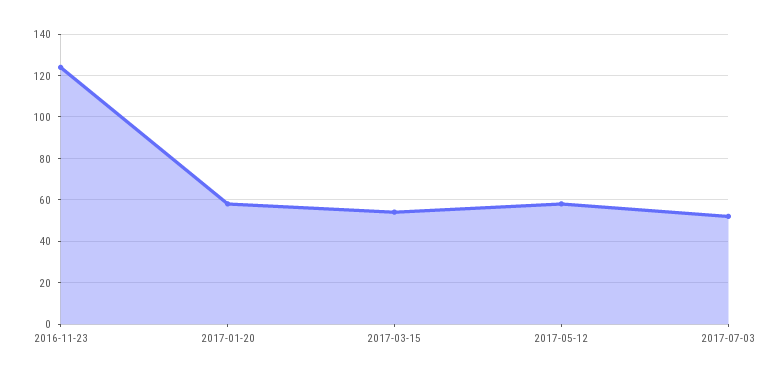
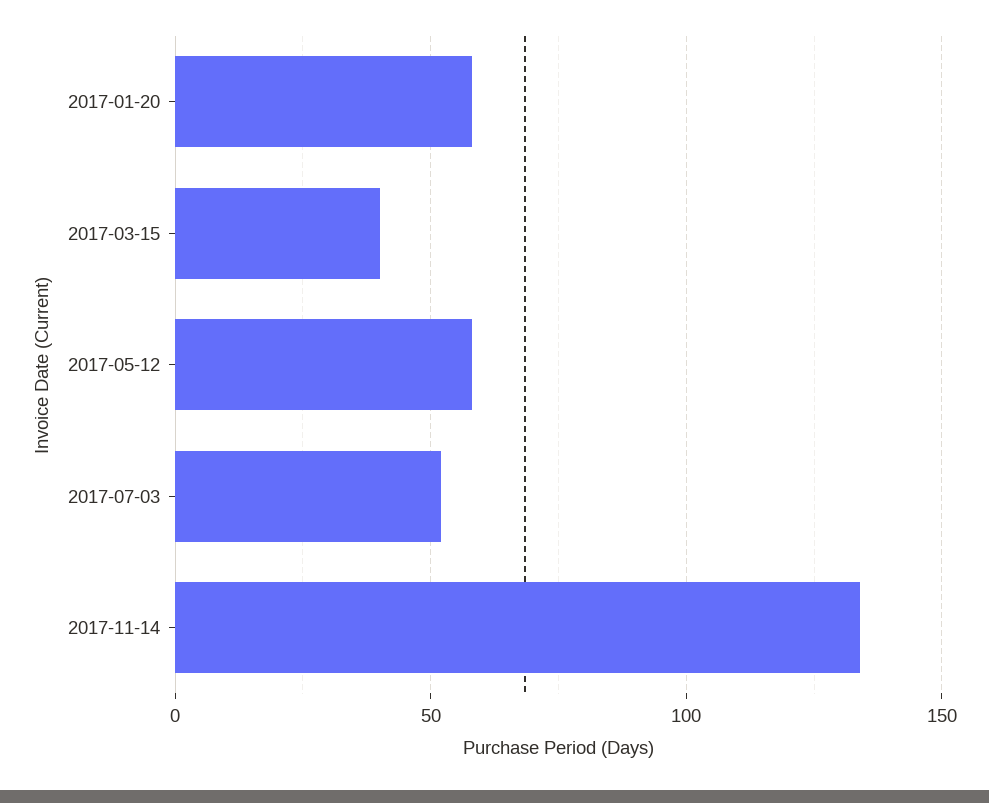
2016-11-23: 125 -> none
2017-03-15: 55 -> 40
2017-11-14: none -> 135

